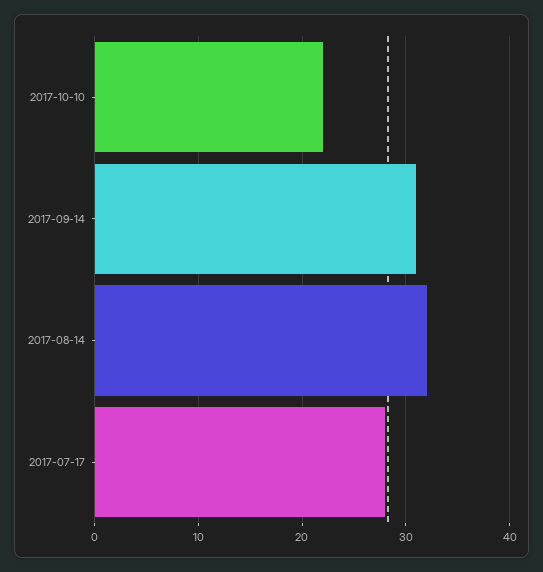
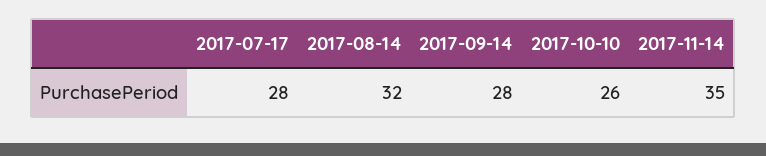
2017-10-10: 22 -> 26
2017-09-14: 31 -> 28
2017-11-14: none -> 35

